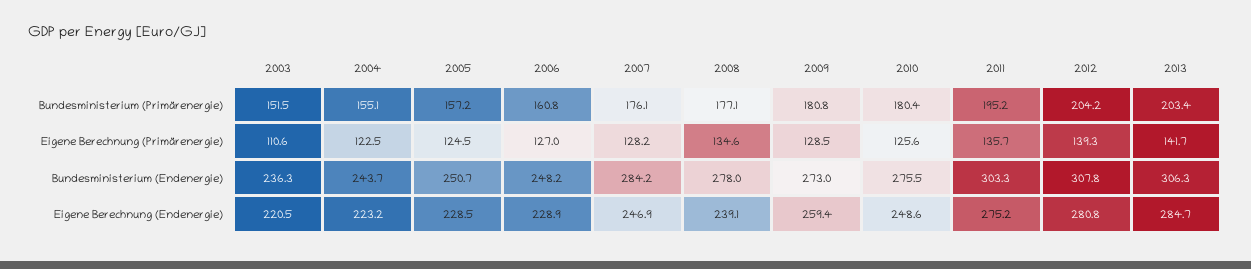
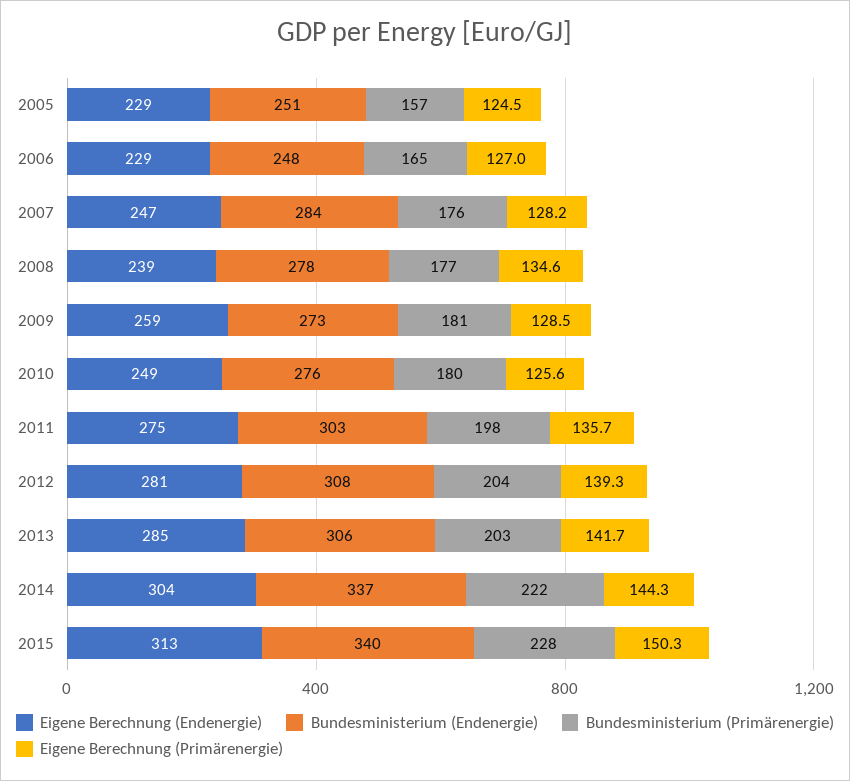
Bundesministerium (Primärenergie), 2003: 151.5 -> none
Bundesministerium (Primärenergie), 2004: 155.1 -> none
Bundesministerium (Primärenergie), 2006: 160.8 -> 165
Bundesministerium (Primärenergie), 2011: 195.2 -> 198
Eigene Berechnung (Primärenergie), 2003: 110.6 -> none
Eigene Berechnung (Primärenergie), 2004: 122.5 -> none
Bundesministerium (Endenergie), 2003: 236.3 -> none
Bundesministerium (Endenergie), 2004: 243.7 -> none
Eigene Berechnung (Endenergie), 2003: 220.5 -> none
Eigene Berechnung (Endenergie), 2004: 223.2 -> none
Eigene Berechnung (Endenergie), 2014: none -> 304
Bundesministerium (Endenergie), 2014: none -> 337
Bundesministerium (Primärenergie), 2014: none -> 222
Eigene Berechnung (Primärenergie), 2014: none -> 144.3
Eigene Berechnung (Endenergie), 2015: none -> 313
Bundesministerium (Endenergie), 2015: none -> 340
Bundesministerium (Primärenergie), 2015: none -> 228
Eigene Berechnung (Primärenergie), 2015: none -> 150.3

